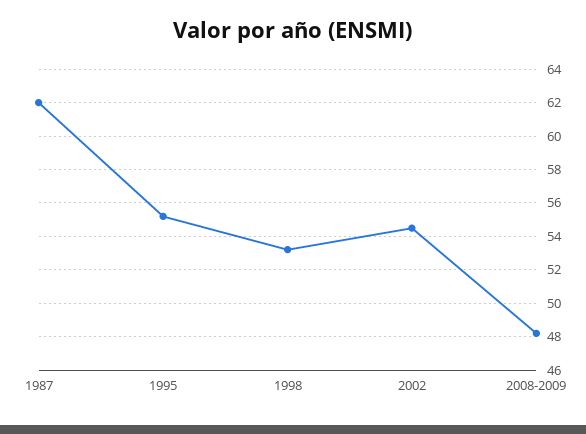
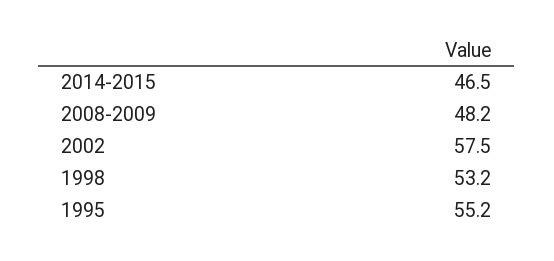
1987: 62 -> none
2002: 54.5 -> 57.5
2014-2015: none -> 46.5

